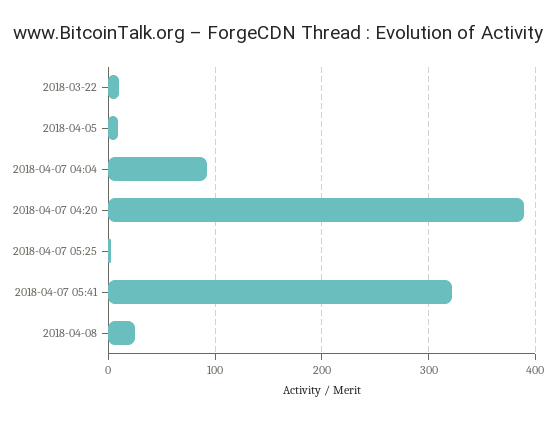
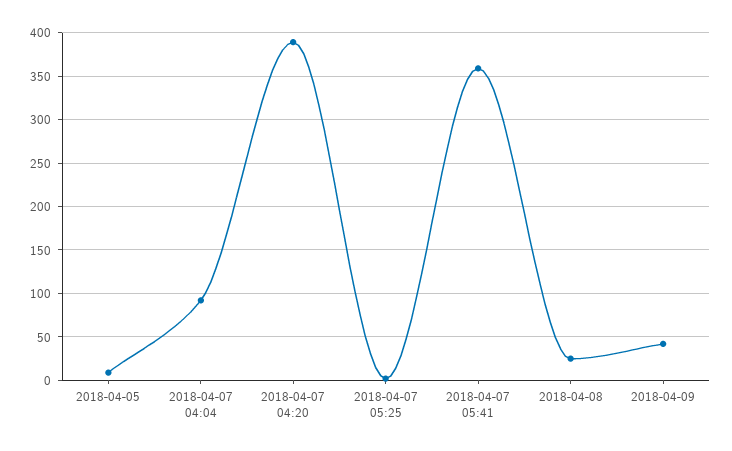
2018-03-22: 10 -> none
2018-04-07 05:41: 320 -> 360
2018-04-09: none -> 40

